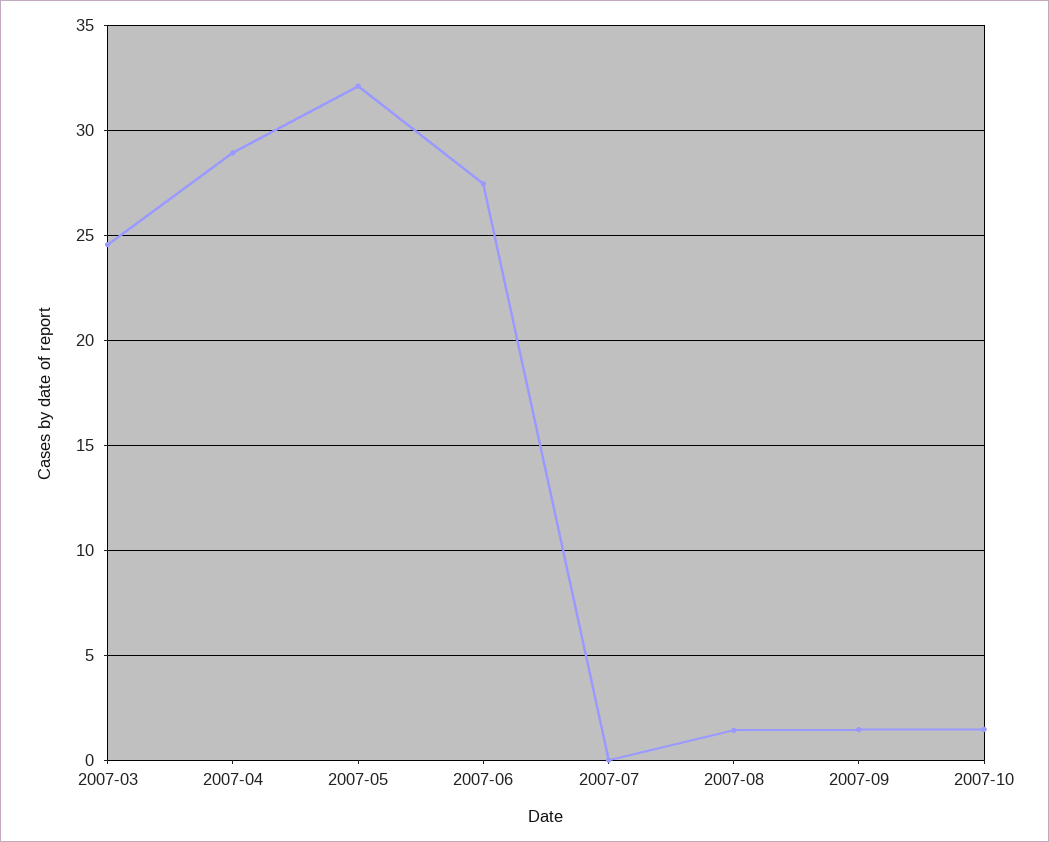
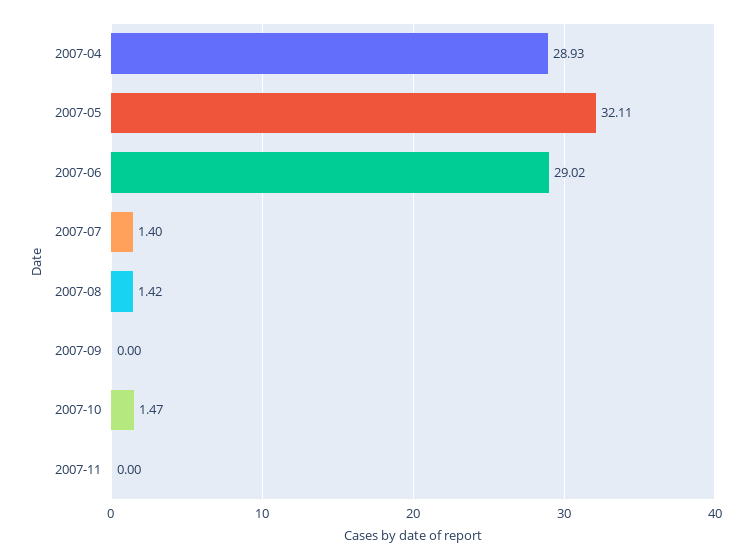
2007-03: 24.5 -> none
2007-06: 27.5 -> 29.02
2007-07: 0 -> 1.4
2007-09: 1.5 -> 0
2007-11: none -> 0

